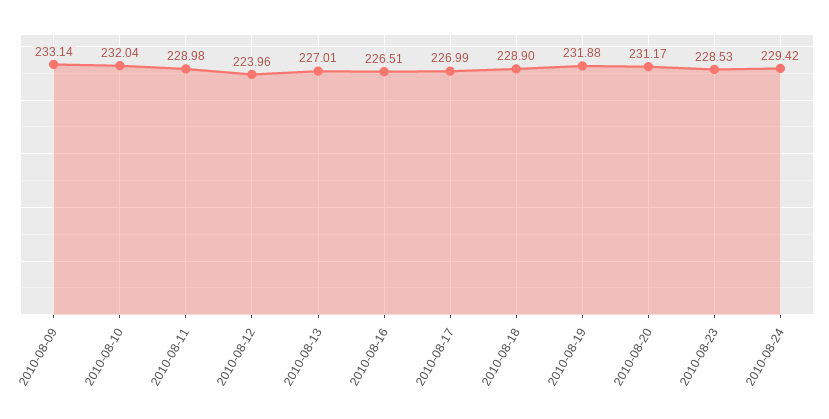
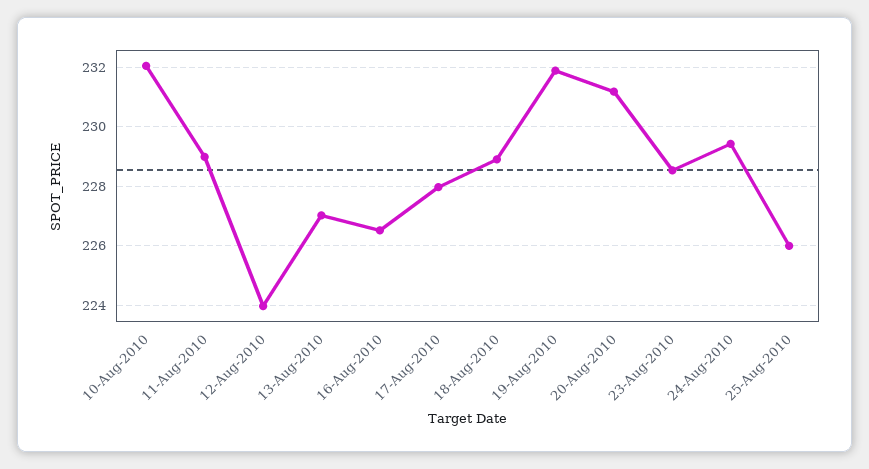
2010-08-09: 233.14 -> none
2010-08-17: 226.99 -> 228
25-Aug-2010: none -> 226

